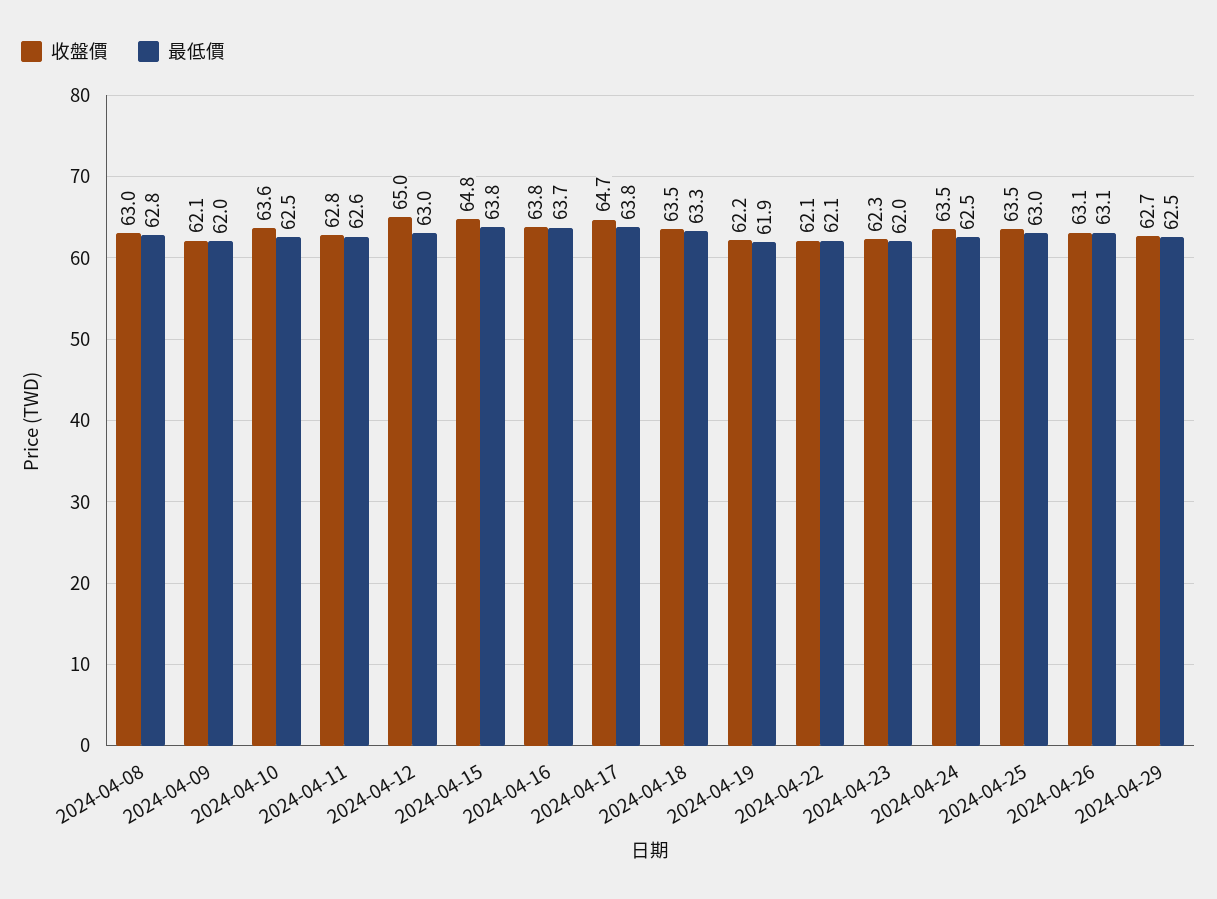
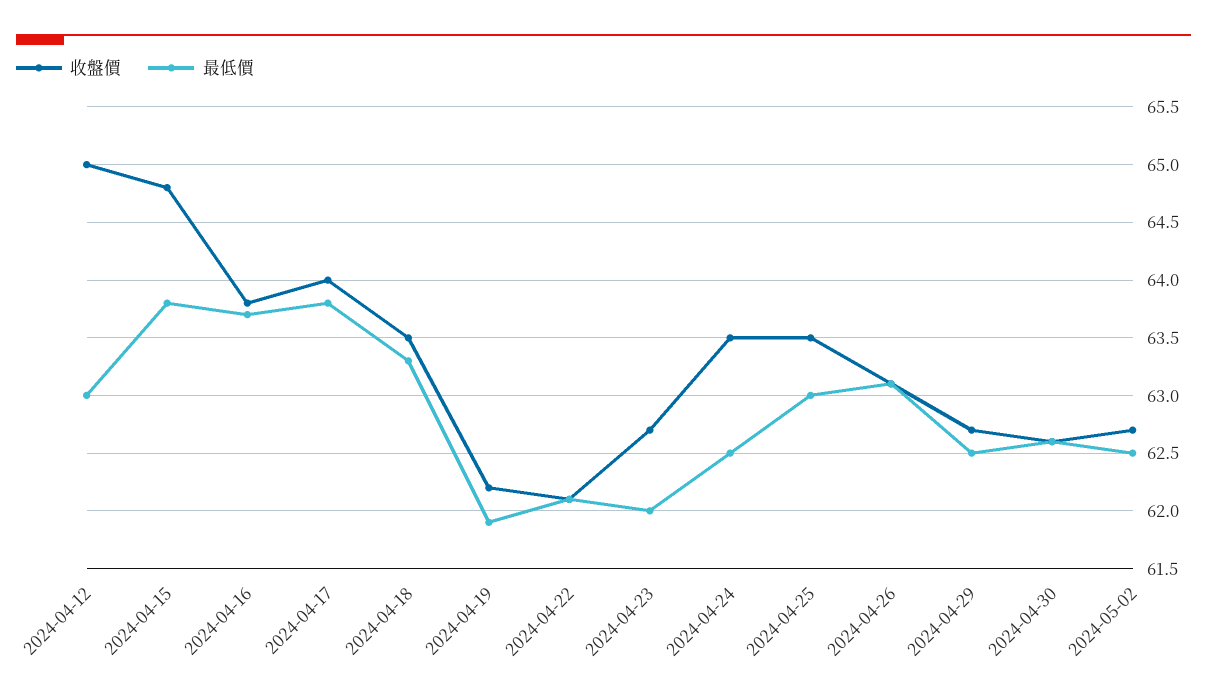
收盤價, 2024-04-08: 63 -> none
最低價, 2024-04-08: 62.8 -> none
收盤價, 2024-04-09: 62.1 -> none
最低價, 2024-04-09: 62 -> none
收盤價, 2024-04-10: 63.6 -> none
最低價, 2024-04-10: 62.5 -> none
收盤價, 2024-04-11: 62.8 -> none
最低價, 2024-04-11: 62.6 -> none
收盤價, 2024-04-17: 64.7 -> 64
收盤價, 2024-04-23: 62.3 -> 62.7
收盤價, 2024-04-30: none -> 62.6
最低價, 2024-04-30: none -> 62.6
收盤價, 2024-05-02: none -> 62.7
最低價, 2024-05-02: none -> 62.5

